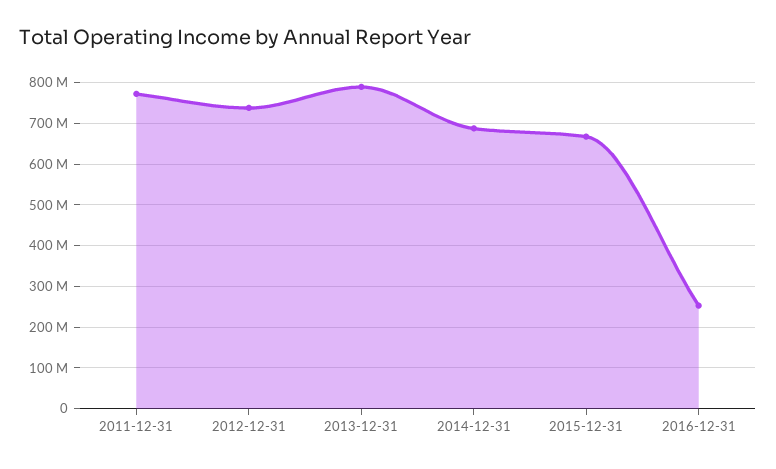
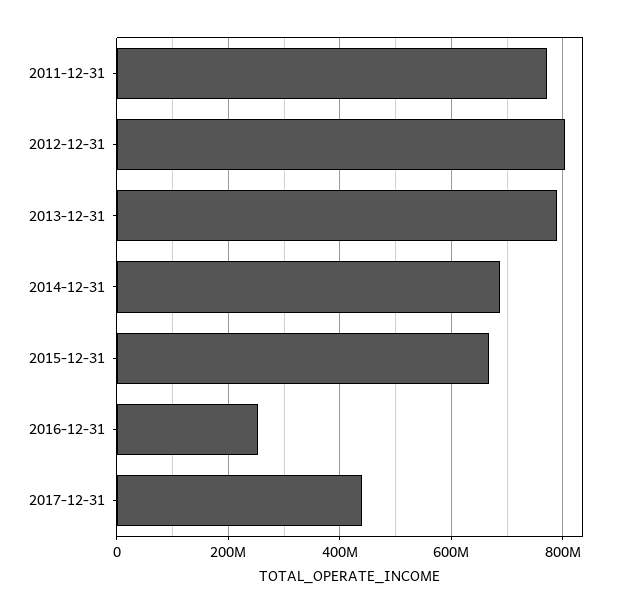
2012-12-31: 740000000 -> 800000000
2017-12-31: none -> 440000000

